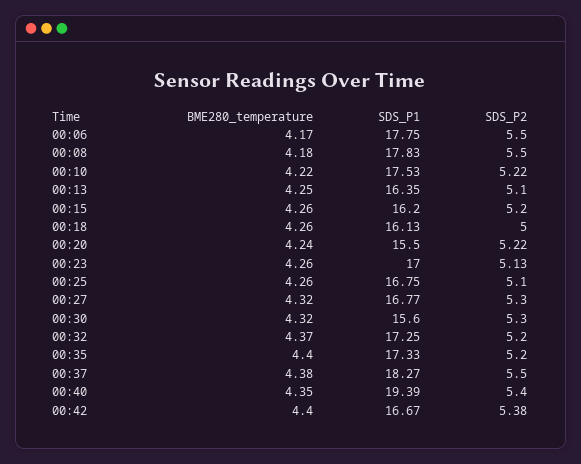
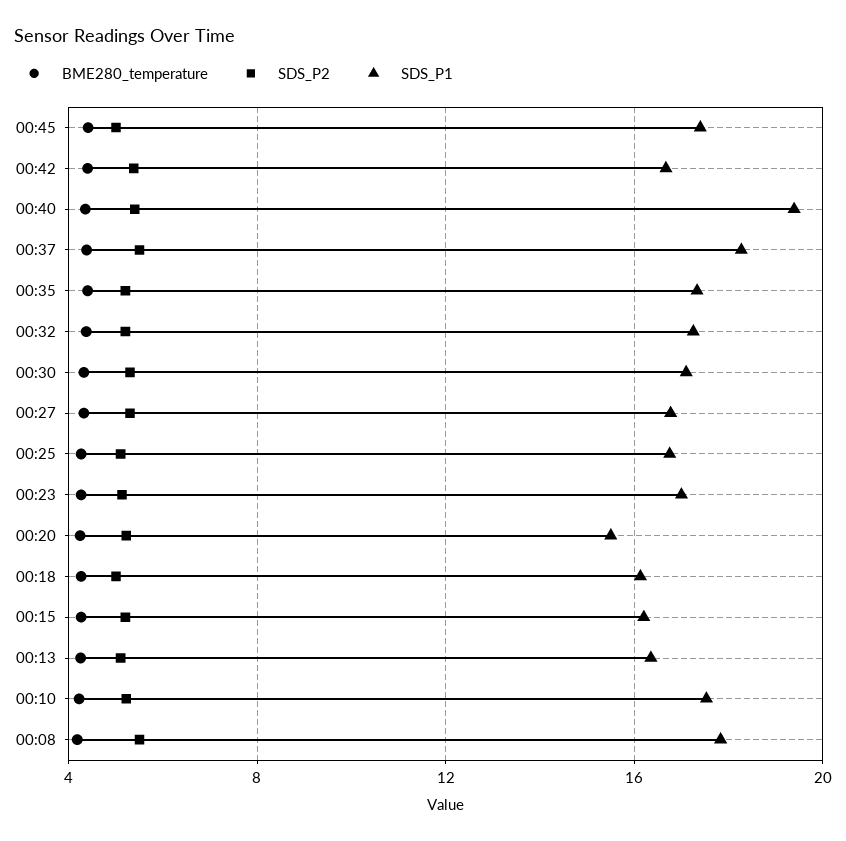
BME280_temperature, 00:06: 4.17 -> none
SDS_P1, 00:06: 17.75 -> none
SDS_P2, 00:06: 5.5 -> none
SDS_P1, 00:30: 15.6 -> 17
BME280_temperature, 00:45: none -> 4.5
SDS_P2, 00:45: none -> 5
SDS_P1, 00:45: none -> 17.5

